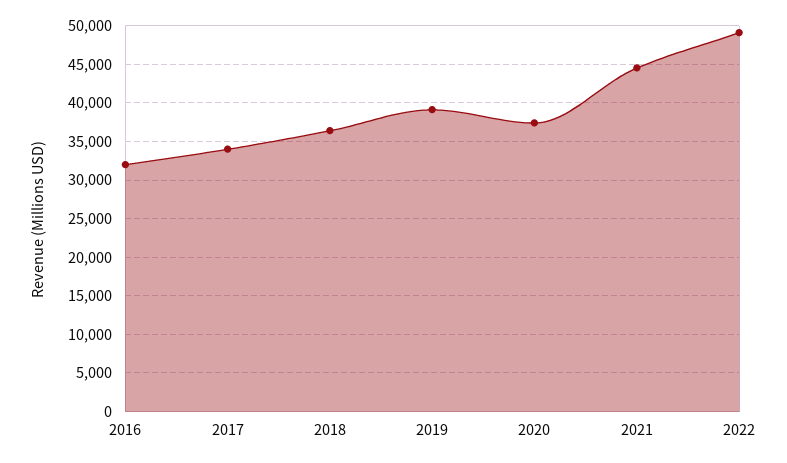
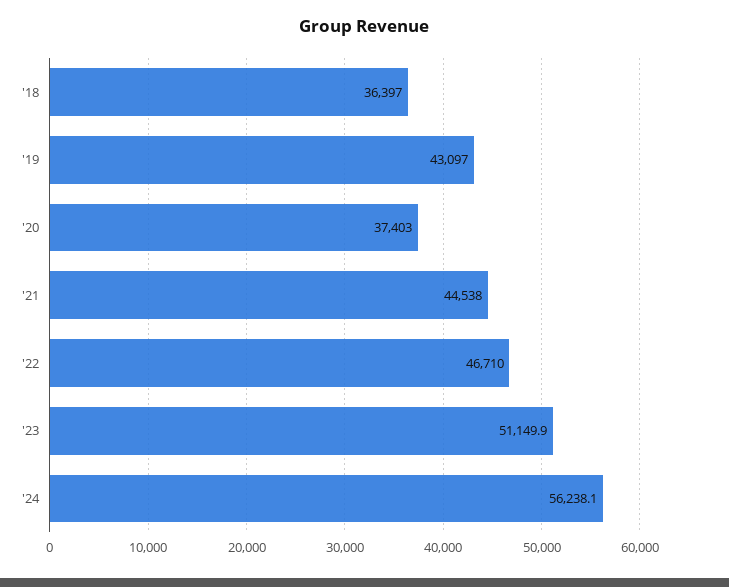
2016: 32000 -> none
2017: 34000 -> none
2019: 39000 -> 43097
2022: 49000 -> 46710
'23: none -> 51149.9
'24: none -> 56238.1

